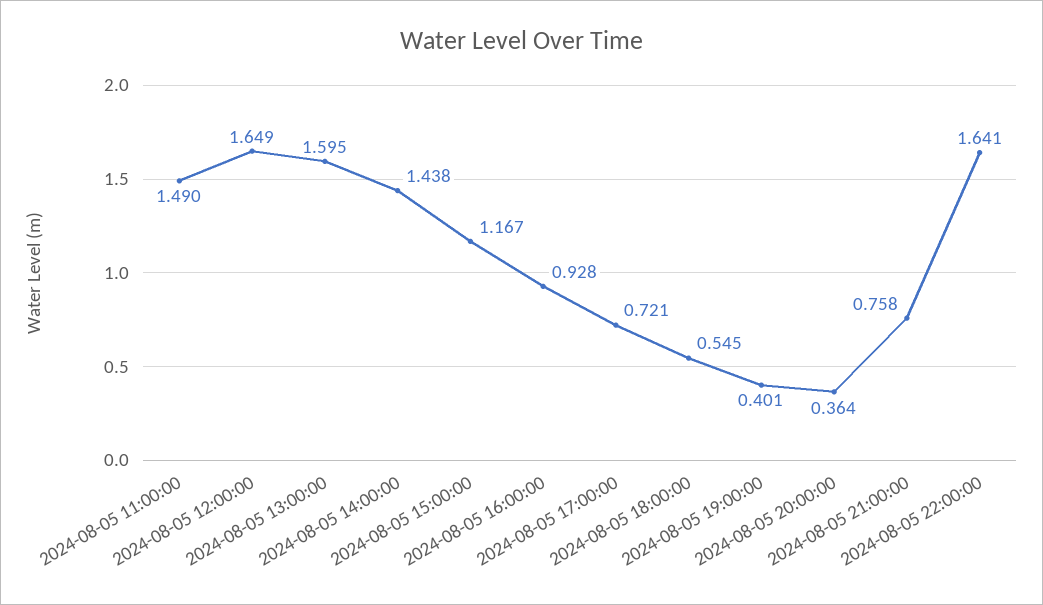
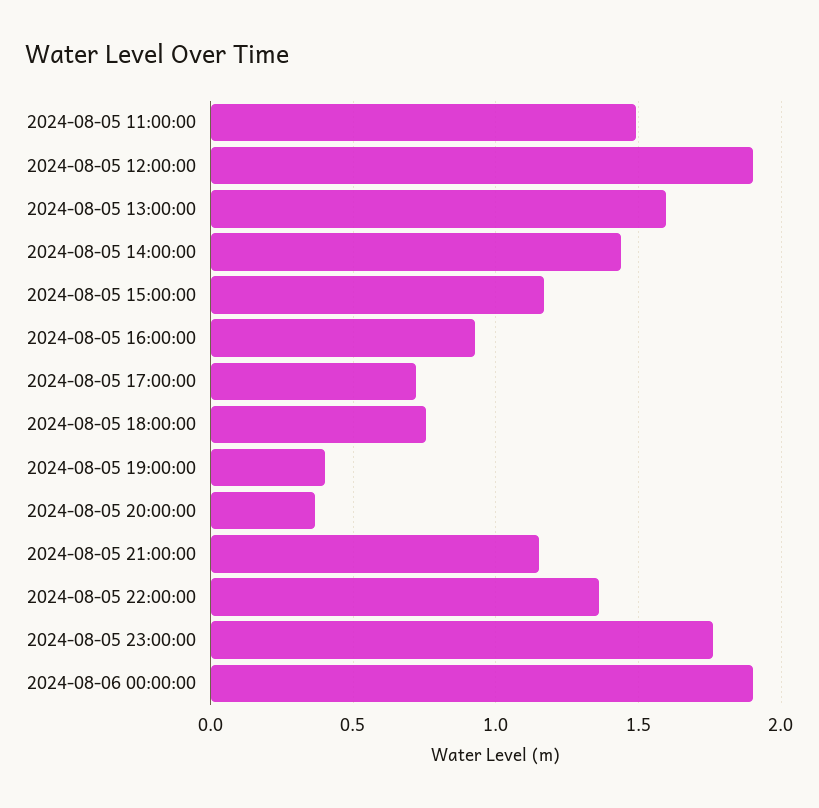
2024-08-05 12:00:00: 1.649 -> 1.9
2024-08-05 18:00:00: 0.545 -> 0.75
2024-08-05 21:00:00: 0.758 -> 1.15
2024-08-05 22:00:00: 1.641 -> 1.35
2024-08-05 23:00:00: none -> 1.75
2024-08-06 00:00:00: none -> 1.9

